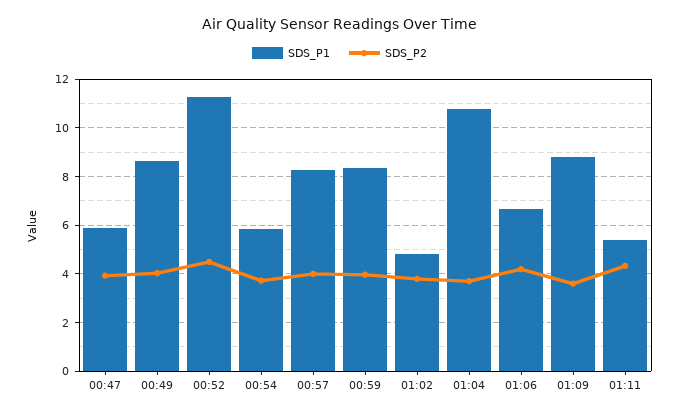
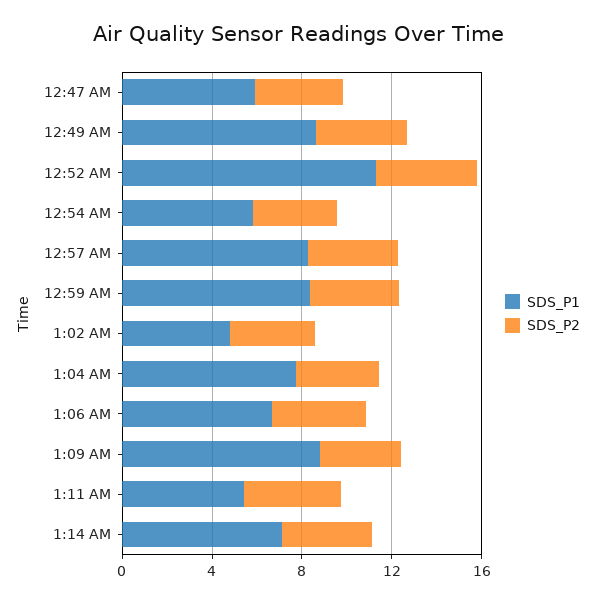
SDS_P1, 01:04: 10.75 -> 8
SDS_P1, 1:14 AM: none -> 7
SDS_P2, 1:14 AM: none -> 4

